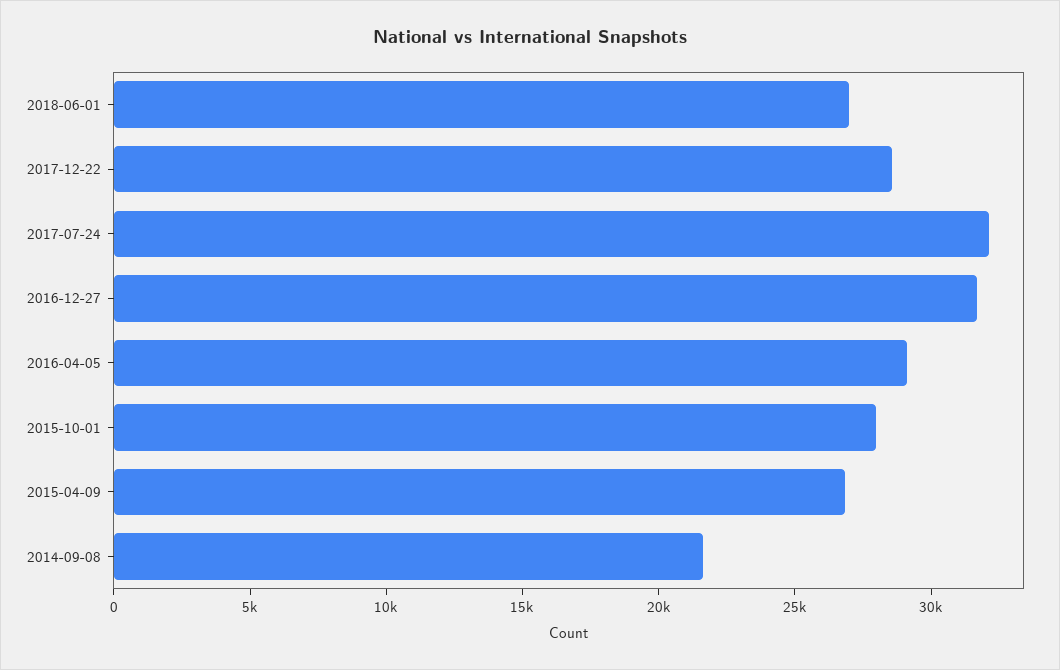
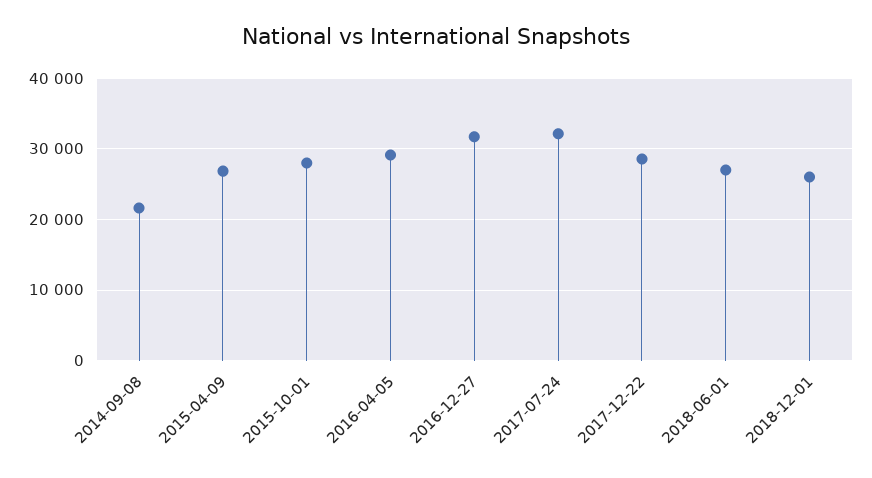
2018-12-01: none -> 26000

